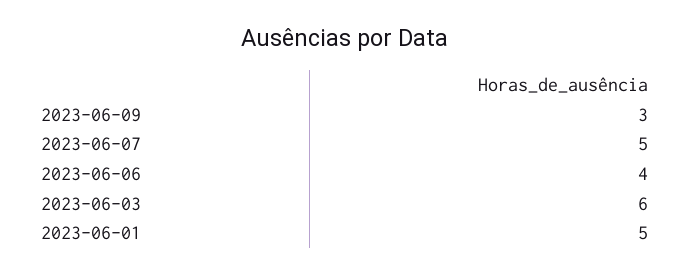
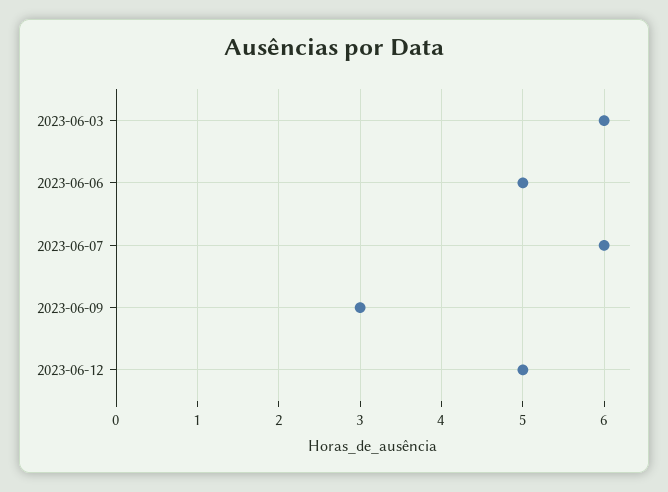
2023-06-07: 5 -> 6
2023-06-06: 4 -> 5
2023-06-01: 5 -> none
2023-06-12: none -> 5

